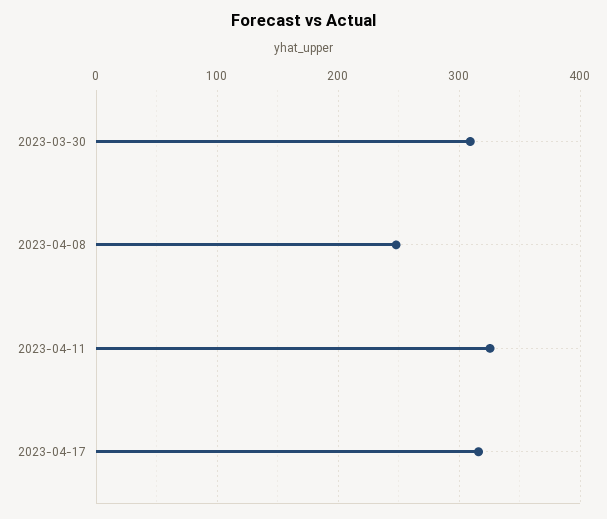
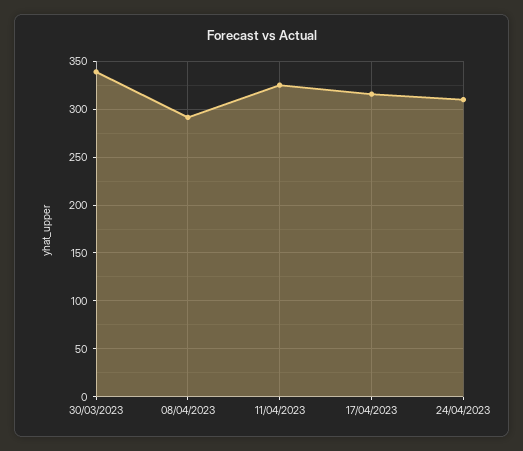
2023-03-30: 310 -> 340
2023-04-08: 250 -> 290
24/04/2023: none -> 310

